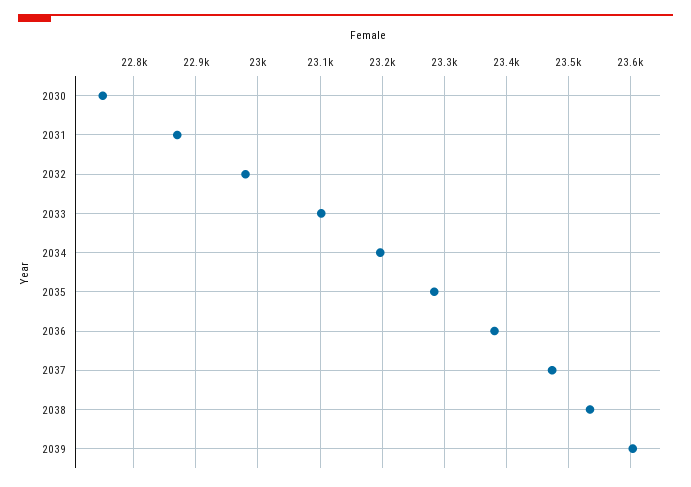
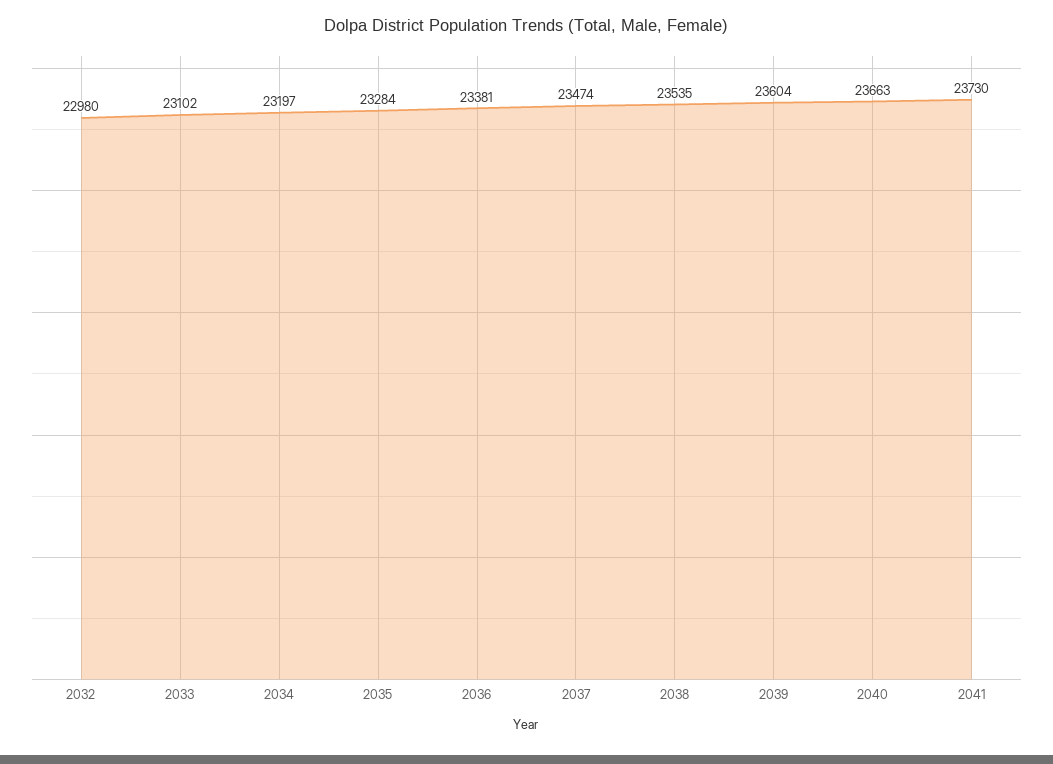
2030: 22750 -> none
2031: 22870 -> none
2040: none -> 23663
2041: none -> 23730

